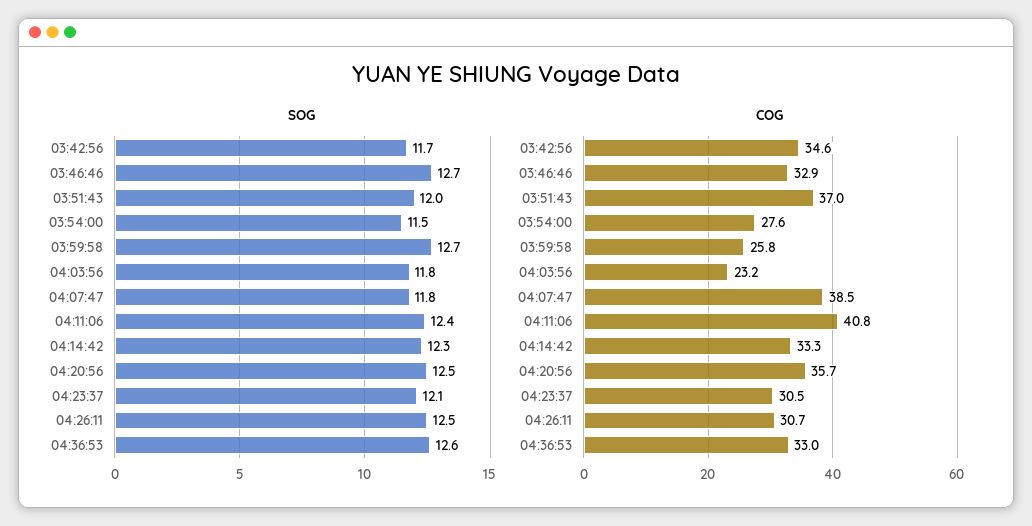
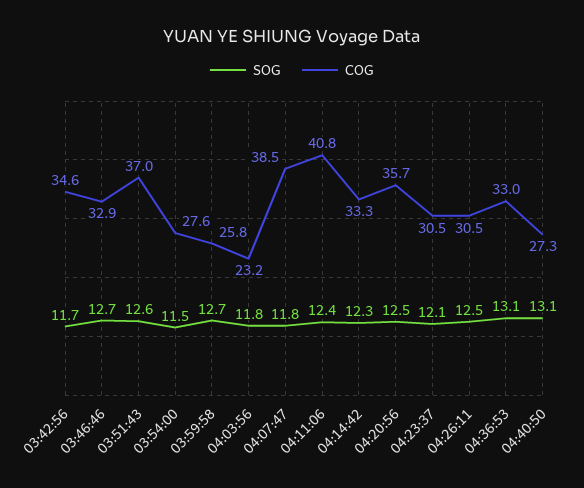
SOG, 03:51:43: 12 -> 12.6
SOG, 04:36:53: 12.6 -> 13.1
COG, 04:26:11: 30.7 -> 30.5
SOG, 04:40:50: none -> 13.1
COG, 04:40:50: none -> 27.3

